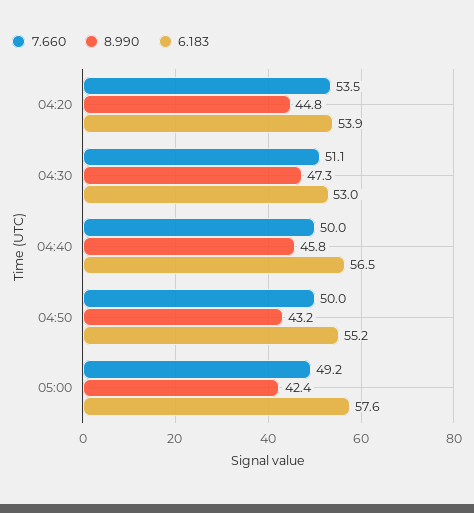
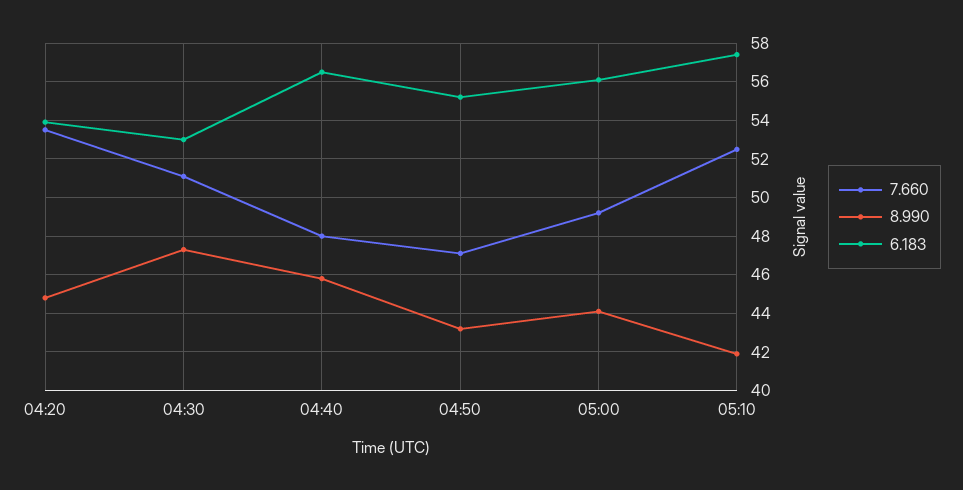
7.660, 04:40: 50 -> 48
7.660, 04:50: 50 -> 47
8.990, 05:00: 42.4 -> 44
6.183, 05:00: 57.6 -> 56
7.660, 05:10: none -> 52.5
8.990, 05:10: none -> 42
6.183, 05:10: none -> 57.5

